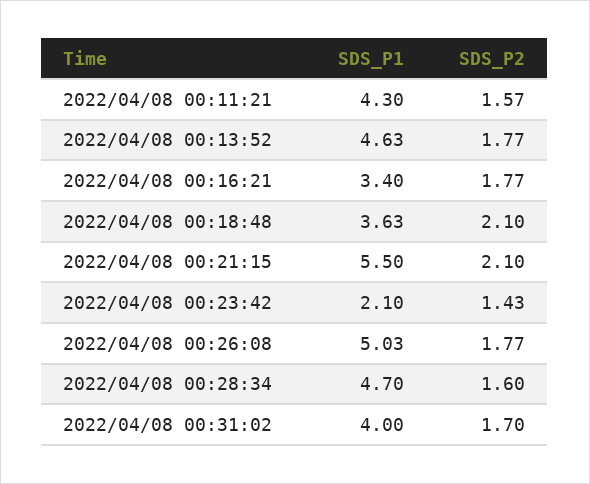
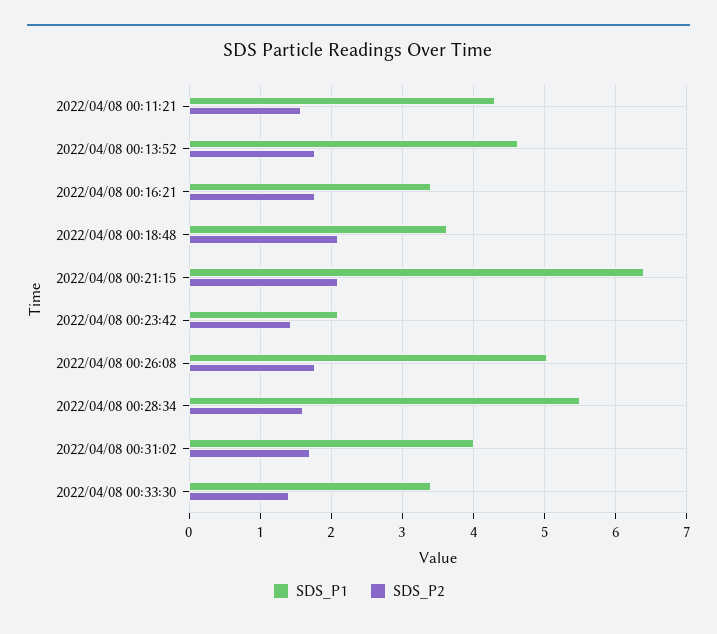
SDS_P1, 2022/04/08 00:21:15: 5.5 -> 6.4
SDS_P1, 2022/04/08 00:28:34: 4.7 -> 5.5
SDS_P1, 2022/04/08 00:33:30: none -> 3.4
SDS_P2, 2022/04/08 00:33:30: none -> 1.4

